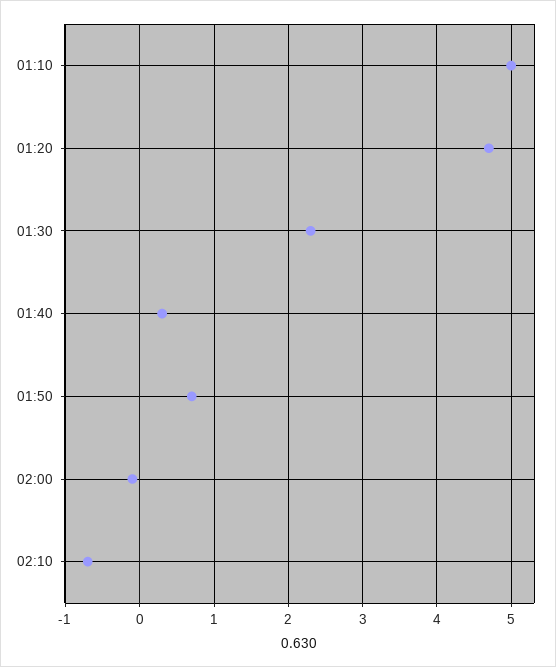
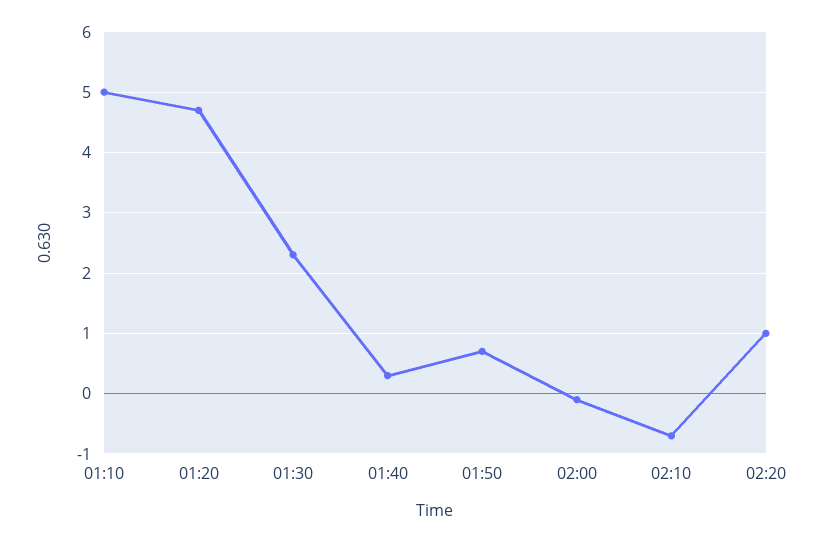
02:20: none -> 1

